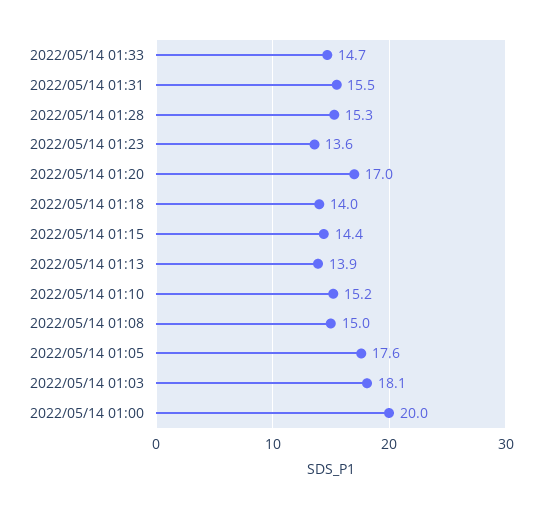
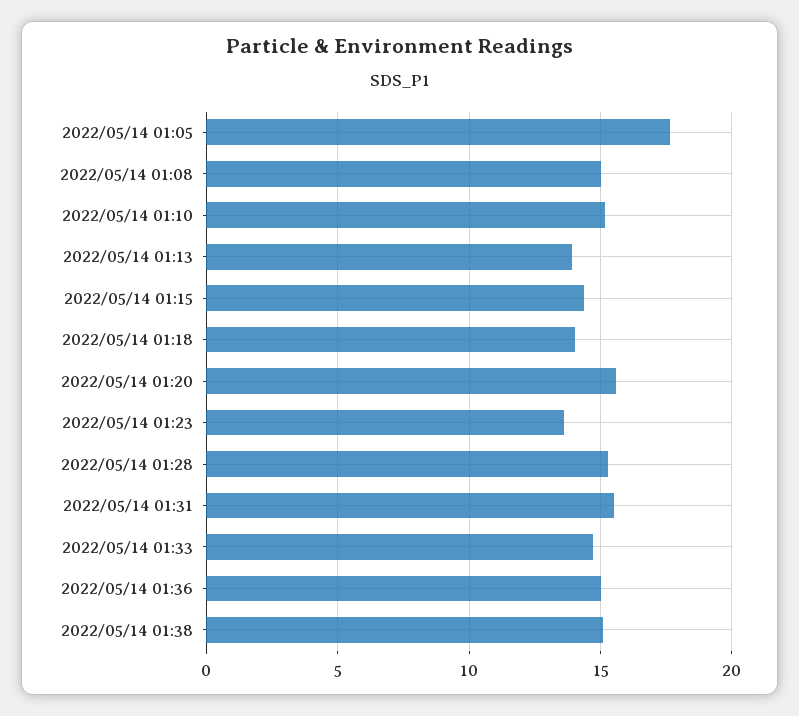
2022/05/14 01:20: 17 -> 15.5
2022/05/14 01:03: 18.1 -> none
2022/05/14 01:00: 20 -> none
2022/05/14 01:36: none -> 15
2022/05/14 01:38: none -> 15

